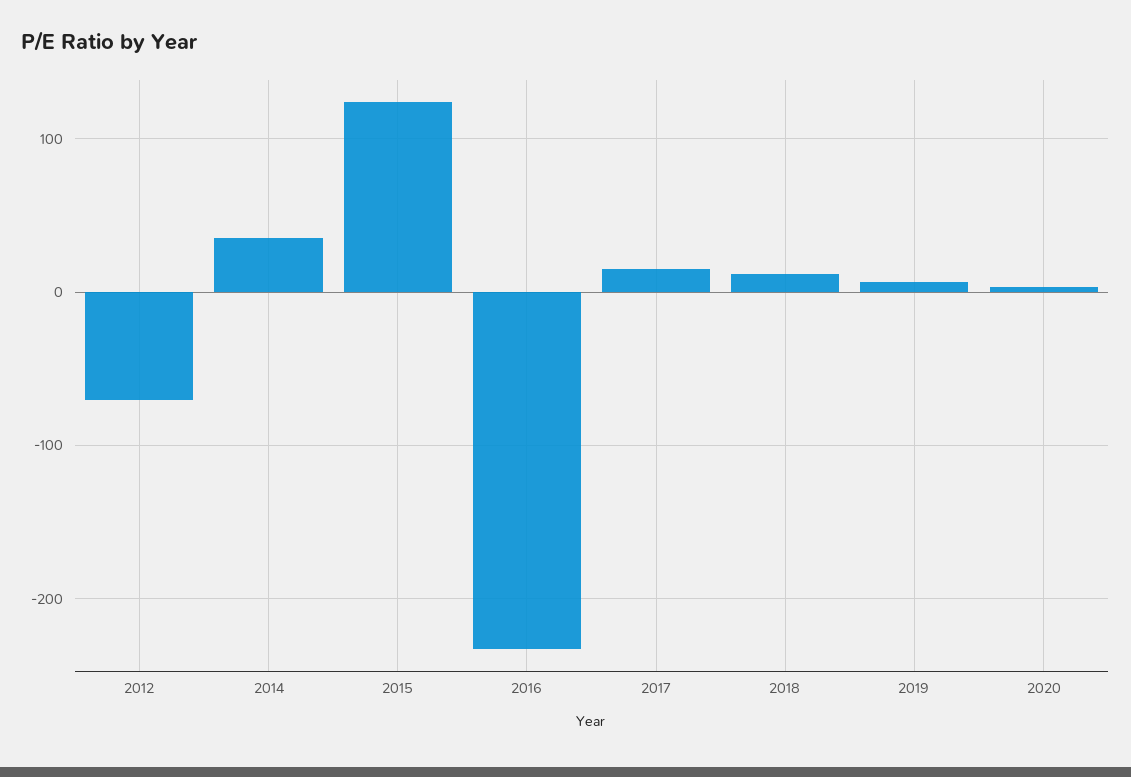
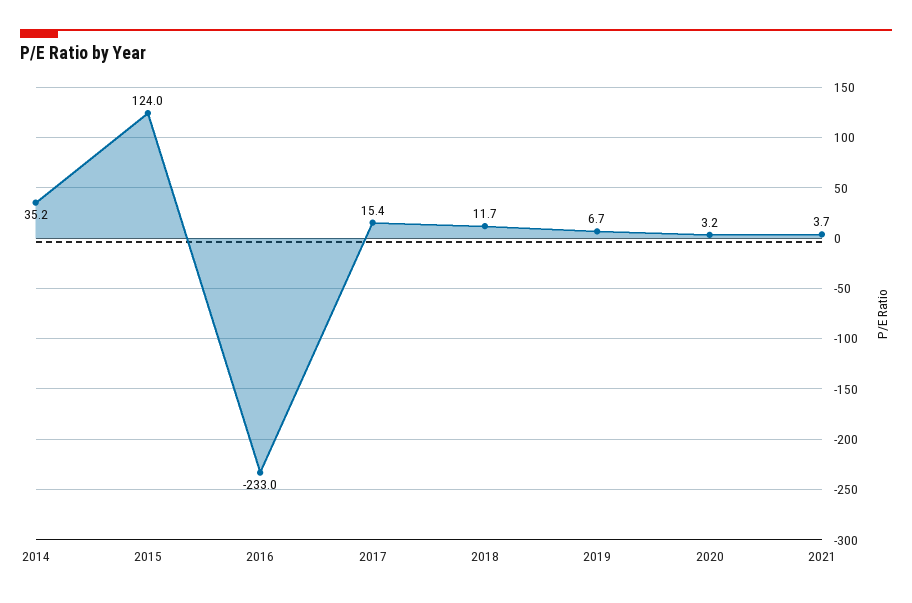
2012: -70 -> none
2021: none -> 3.7

